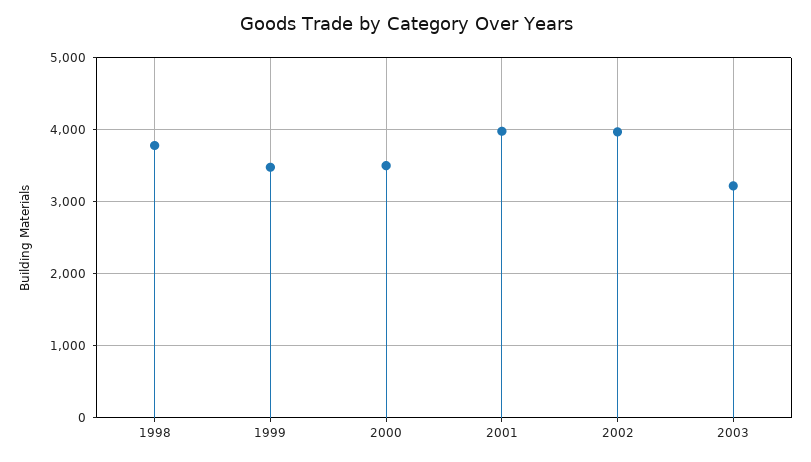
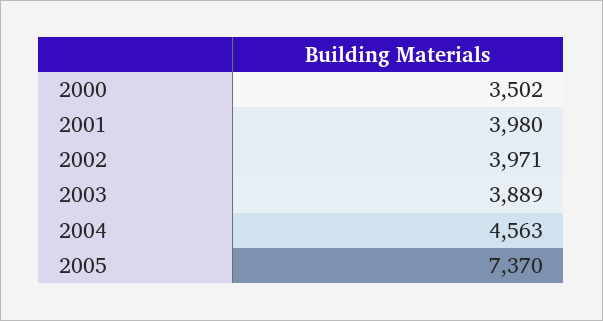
1998: 3800 -> none
1999: 3500 -> none
2003: 3200 -> 3889
2004: none -> 4563
2005: none -> 7370

